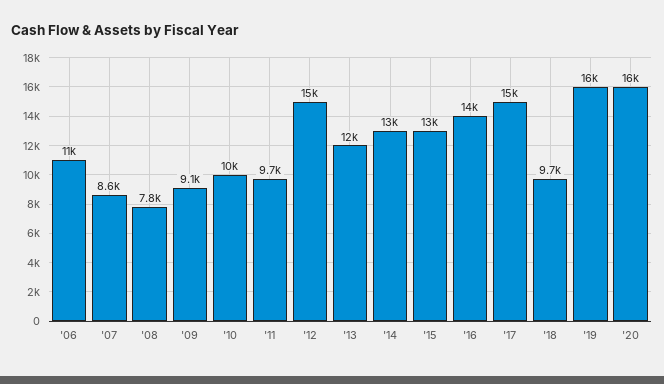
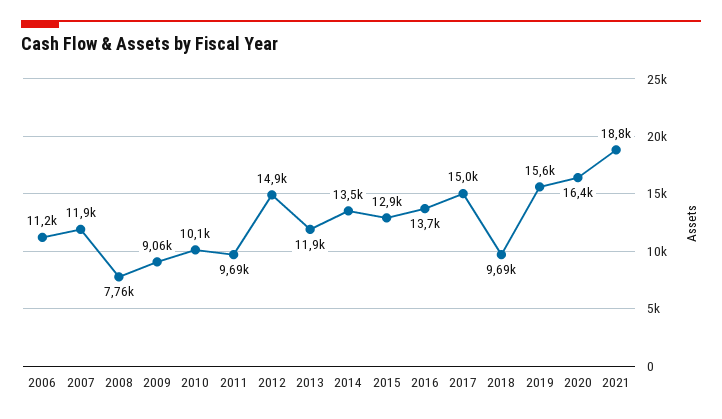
'07: 8600 -> 11900
2021: none -> 18800

